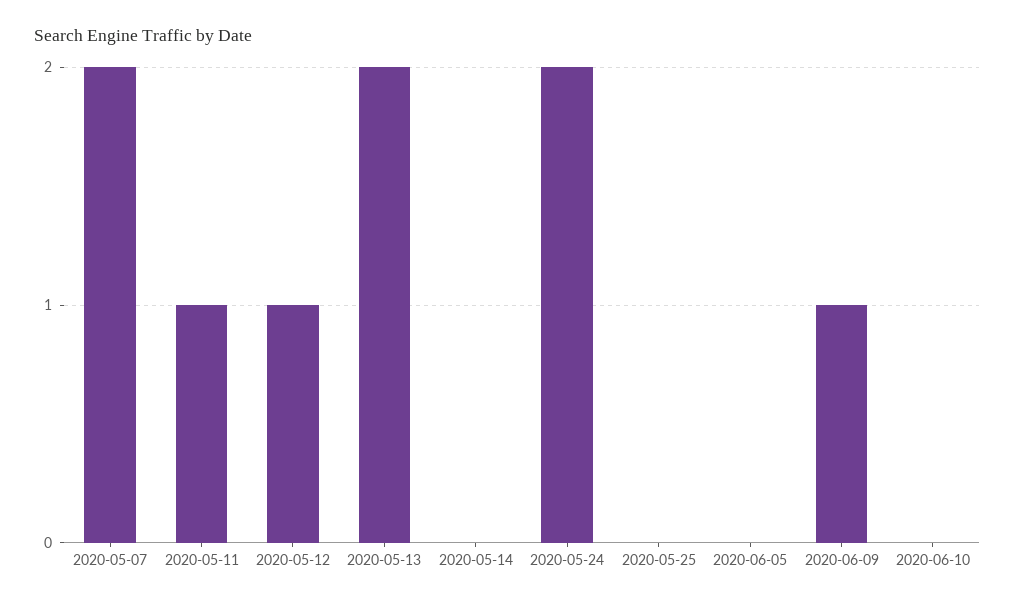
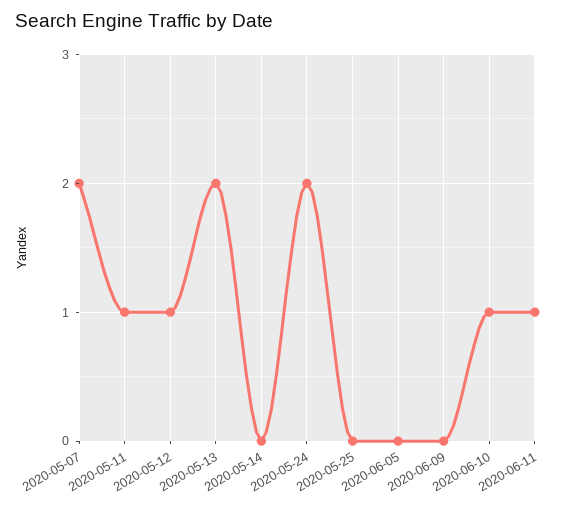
2020-06-09: 1 -> 0
2020-06-10: 0 -> 1
2020-06-11: none -> 1

